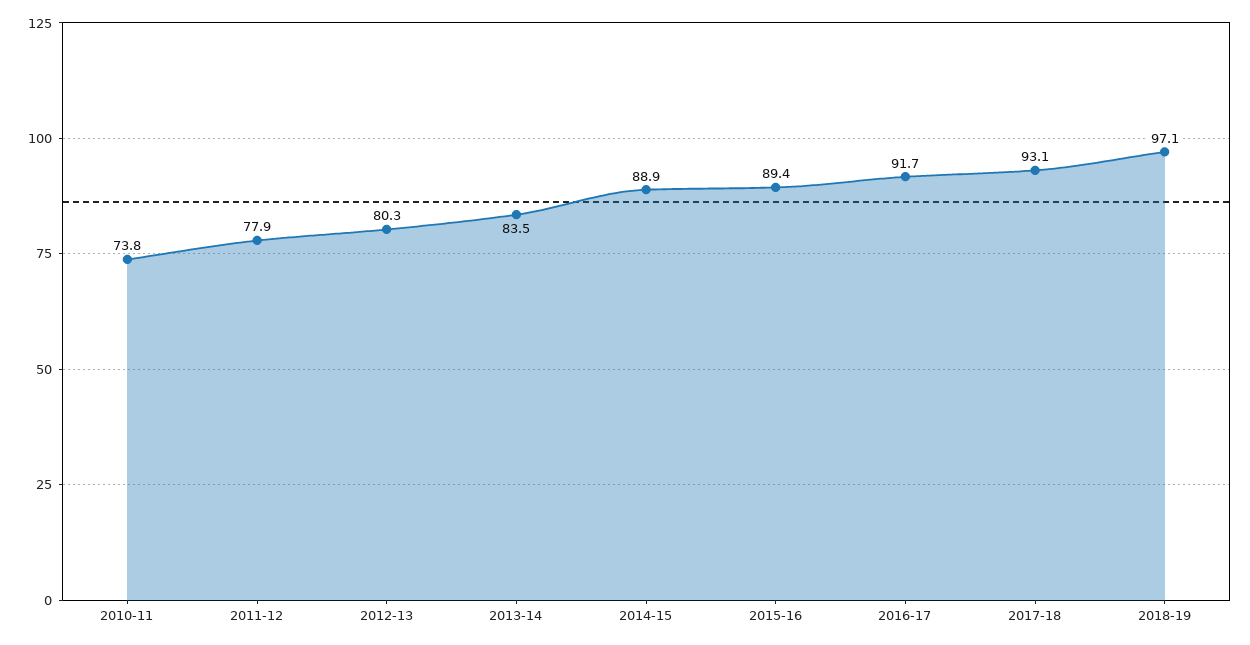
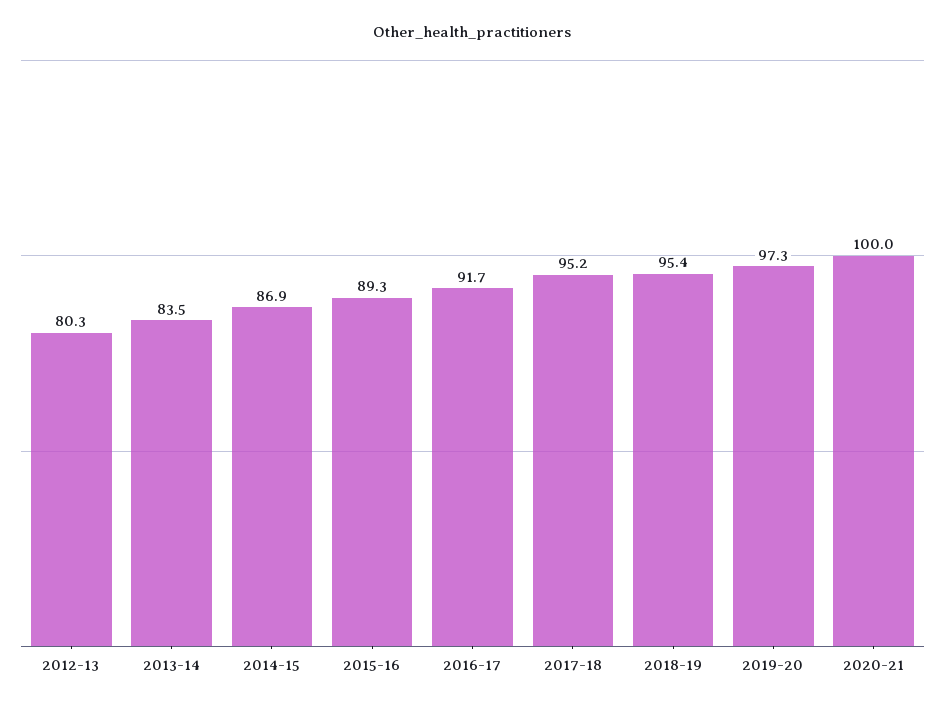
2010-11: 73.8 -> none
2011-12: 77.9 -> none
2014-15: 88.9 -> 86.9
2015-16: 89.4 -> 89.3
2017-18: 93.1 -> 95.2
2018-19: 97.1 -> 95.4
2019-20: none -> 97.3
2020-21: none -> 100

